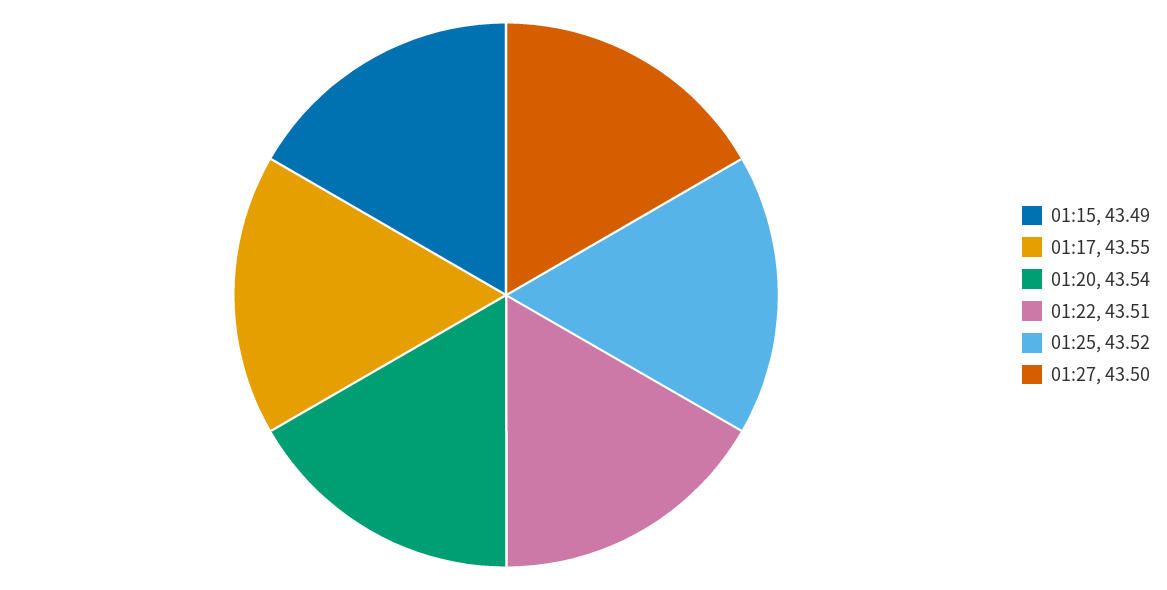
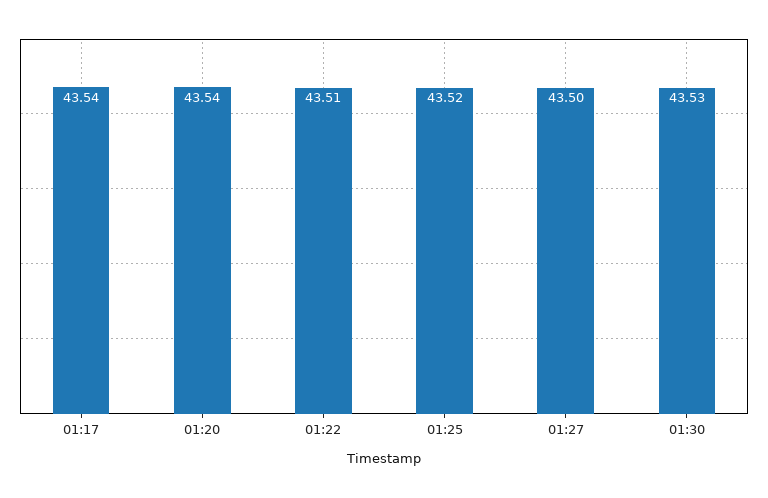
01:15: 43.49 -> none
01:17: 43.55 -> 43.54
01:30: none -> 43.53

